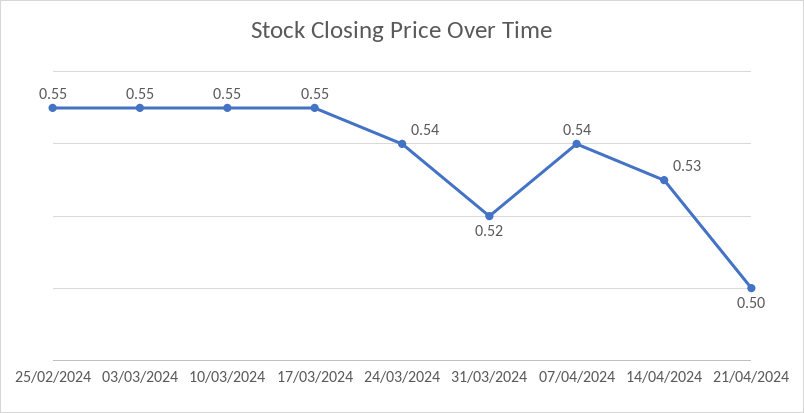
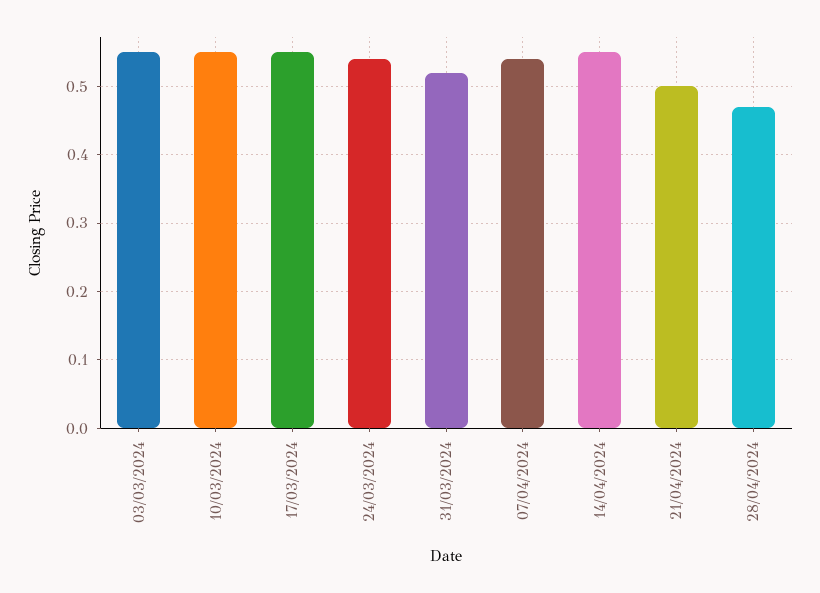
25/02/2024: 0.55 -> none
14/04/2024: 0.53 -> 0.55
28/04/2024: none -> 0.47

